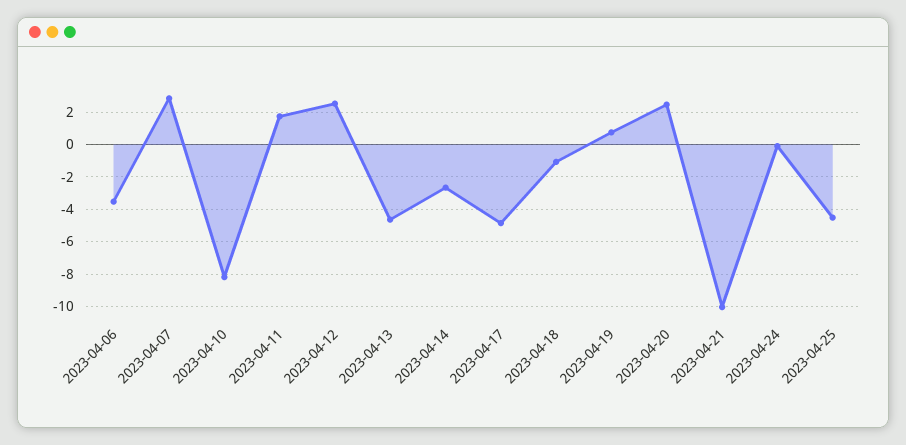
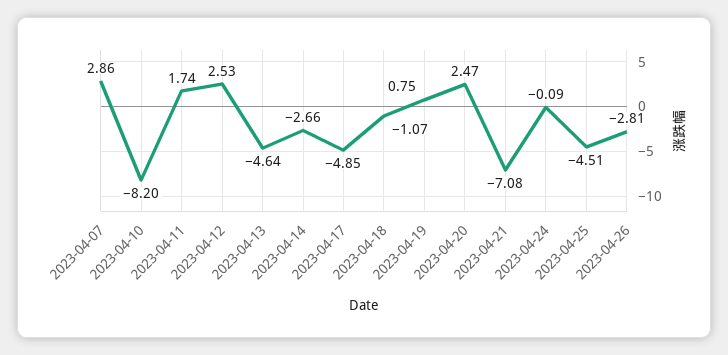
2023-04-06: -3.5 -> none
2023-04-21: -10 -> -7.08
2023-04-26: none -> -2.81

